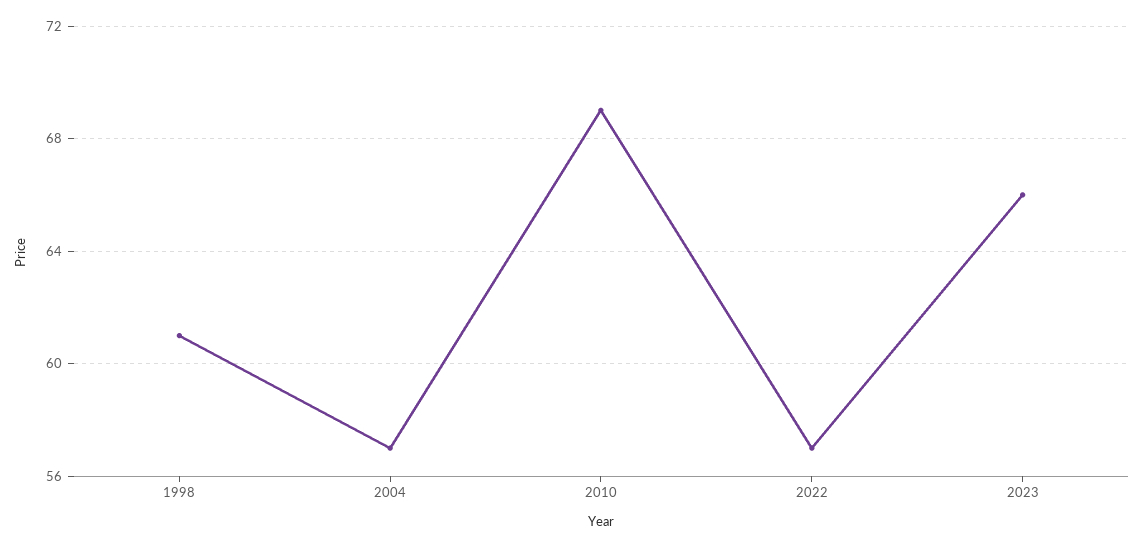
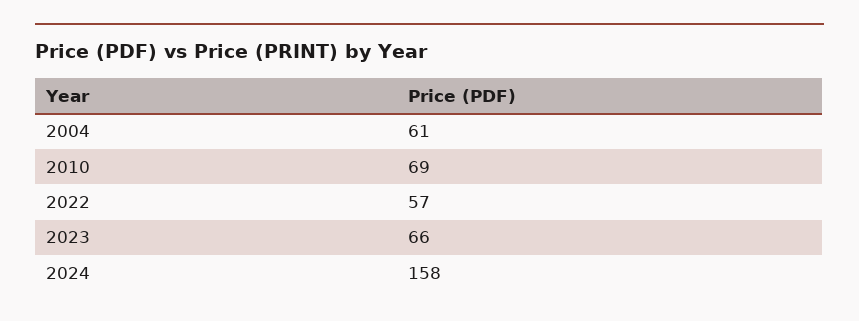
1998: 61 -> none
2004: 57 -> 61
2024: none -> 158

